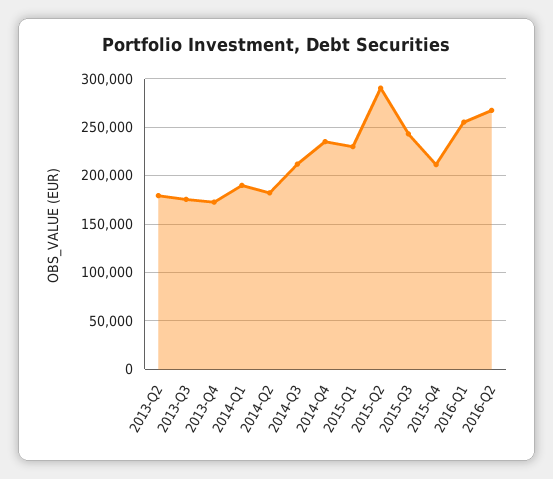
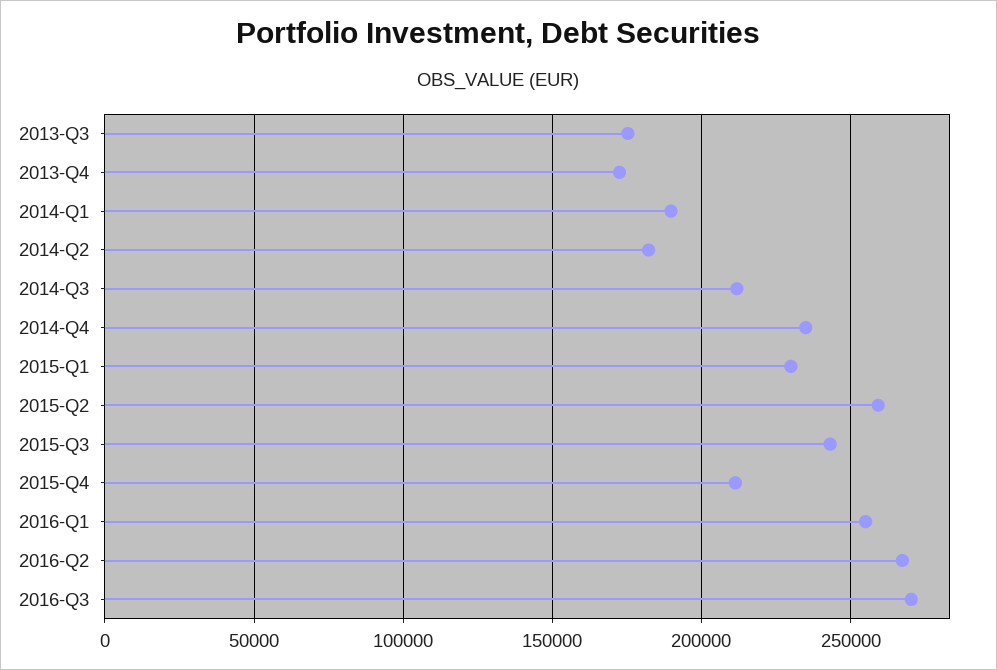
2013-Q2: 180000 -> none
2015-Q2: 290000 -> 260000
2016-Q3: none -> 270000

